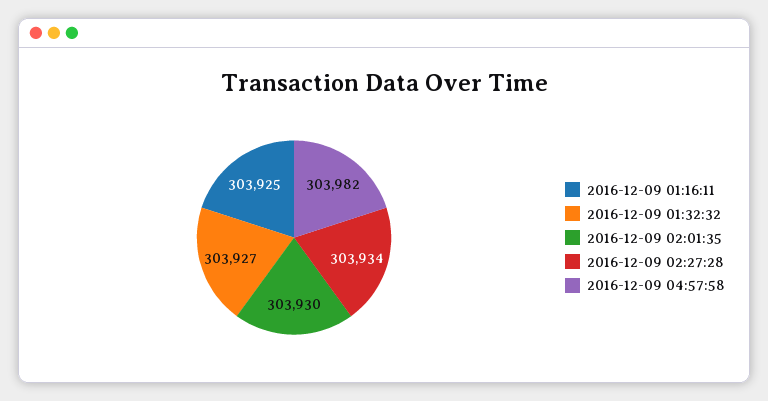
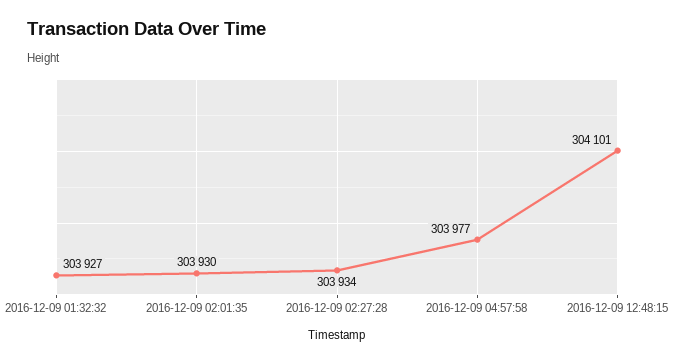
2016-12-09 01:16:11: 303925 -> none
2016-12-09 04:57:58: 303982 -> 303977
2016-12-09 12:48:15: none -> 304101

